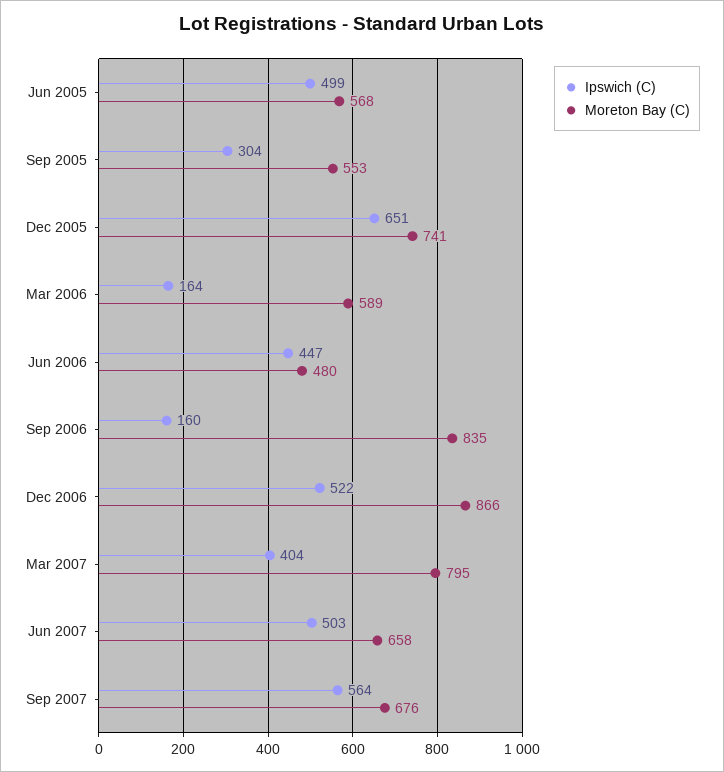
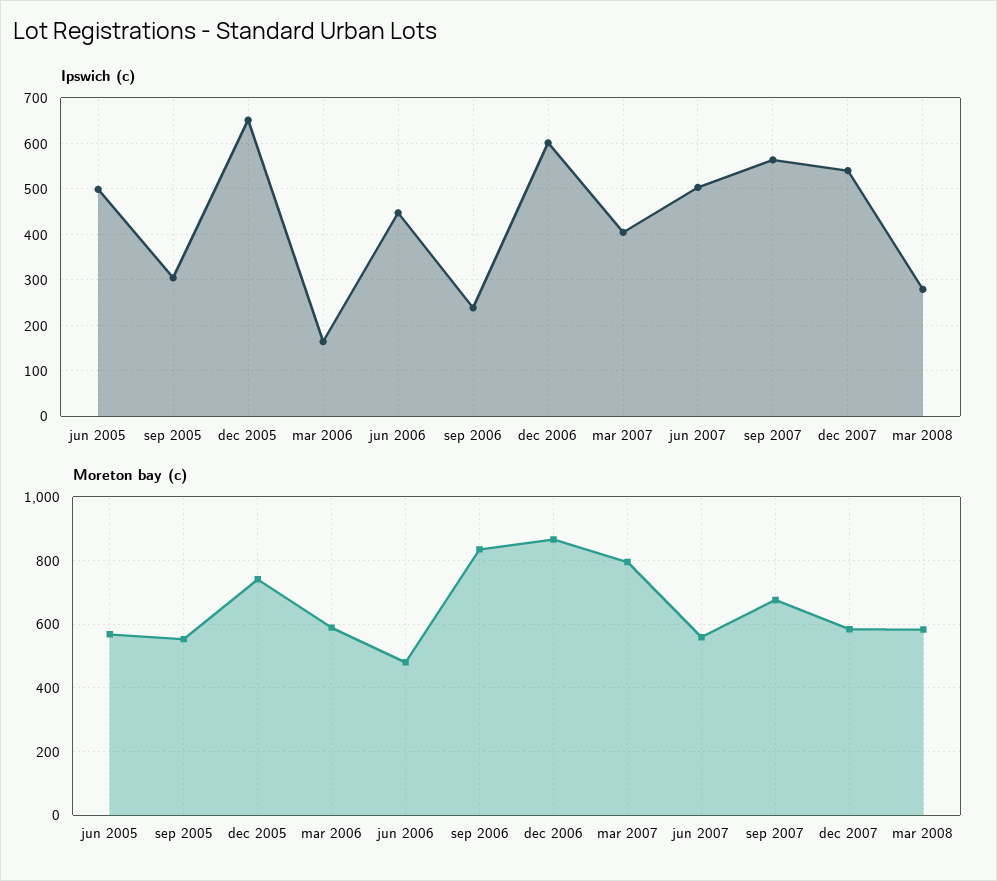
Ipswich (C), Sep 2006: 160 -> 240
Ipswich (C), Dec 2006: 522 -> 600
Moreton Bay (C), Jun 2007: 658 -> 560
Ipswich (C), dec 2007: none -> 540
Ipswich (C), mar 2008: none -> 280
Moreton Bay (C), dec 2007: none -> 580
Moreton Bay (C), mar 2008: none -> 580

